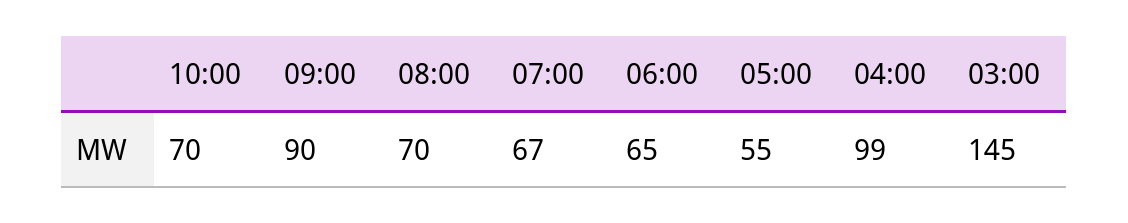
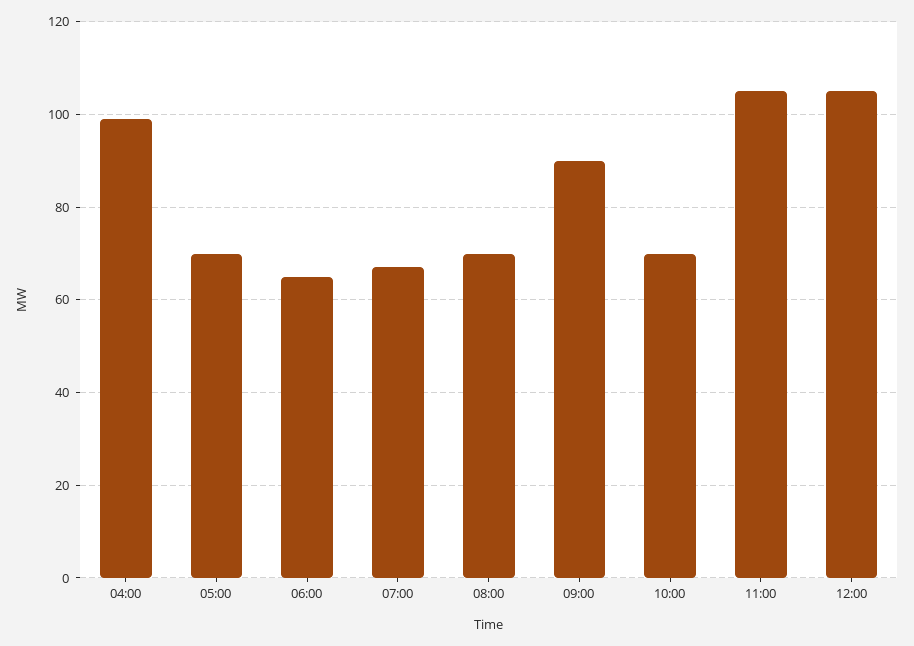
05:00: 55 -> 70
03:00: 145 -> none
11:00: none -> 105
12:00: none -> 105

